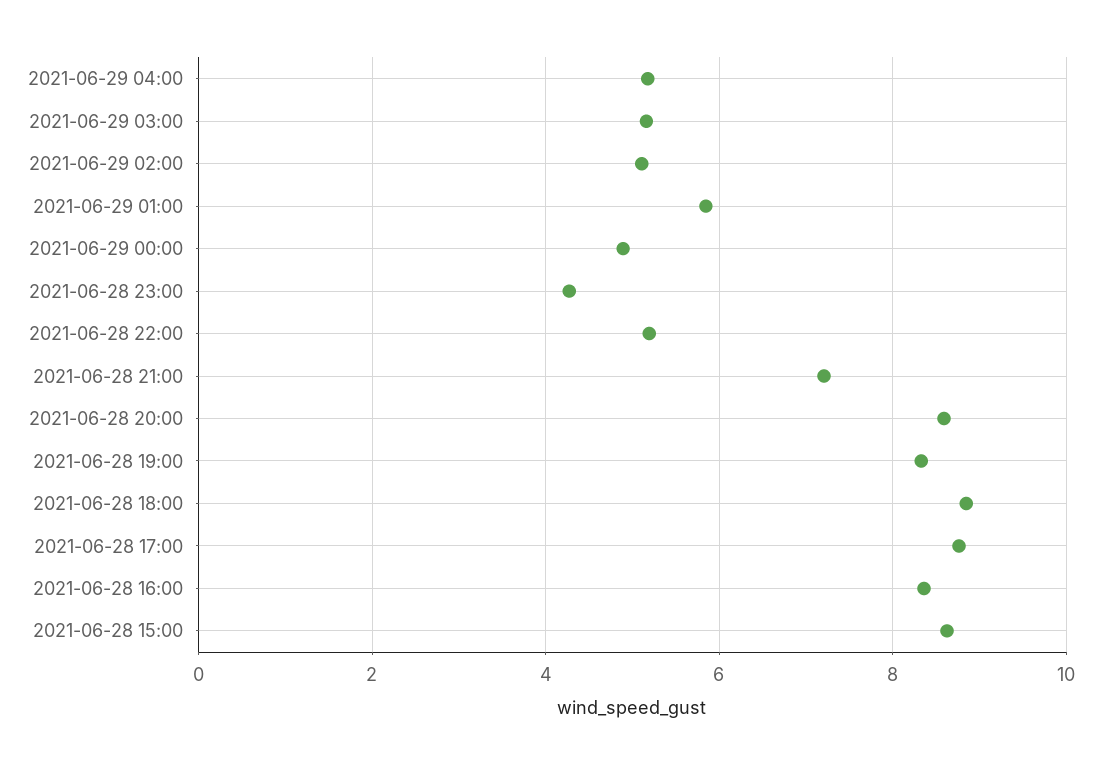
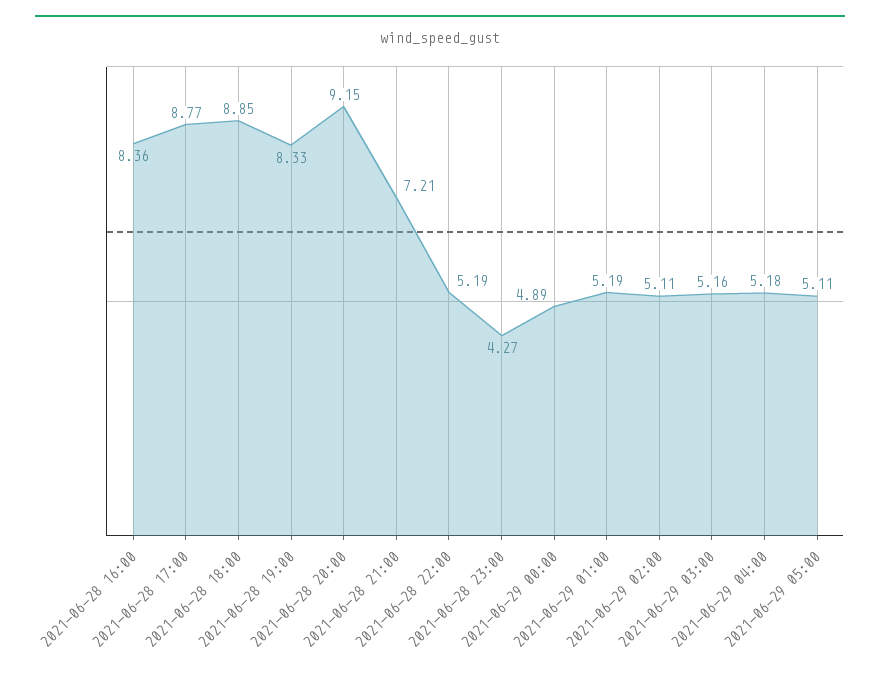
2021-06-29 01:00: 5.8 -> 5.19
2021-06-28 20:00: 8.6 -> 9.15
2021-06-28 15:00: 8.6 -> none
2021-06-29 05:00: none -> 5.11

